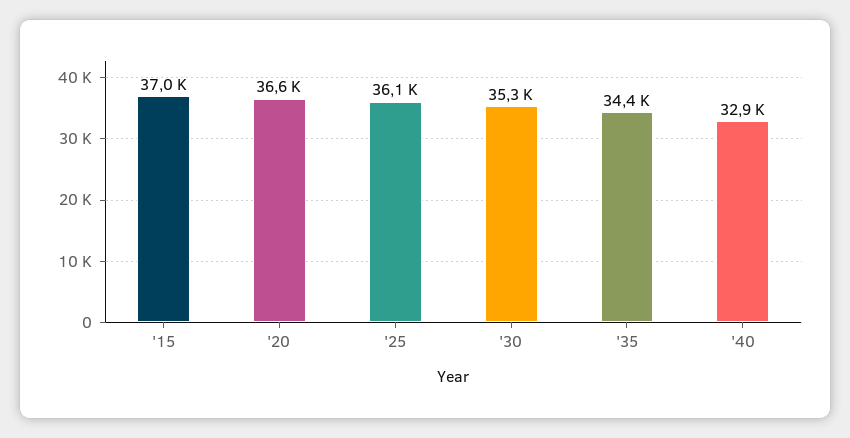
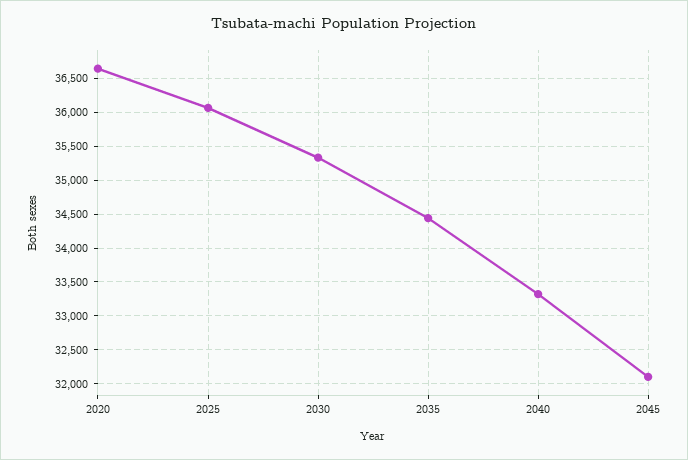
'15: 37000 -> none
'40: 32900 -> 33300
2045: none -> 32100

